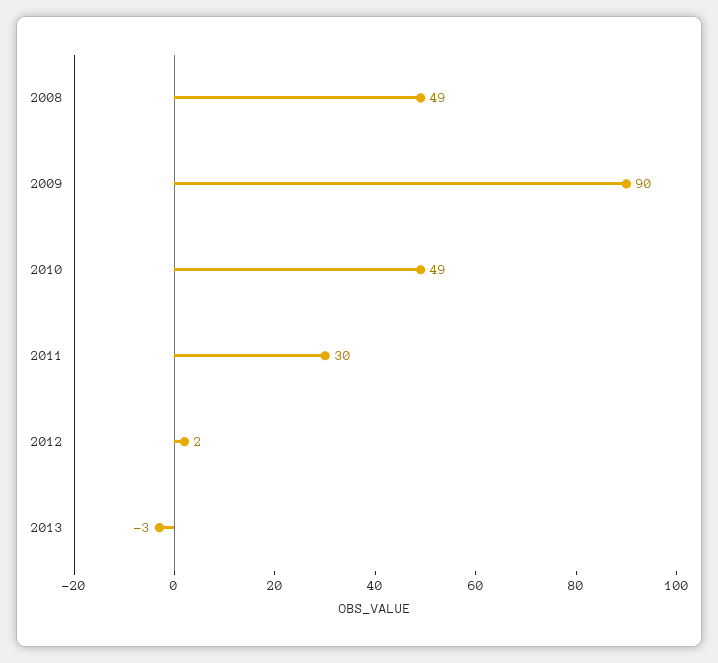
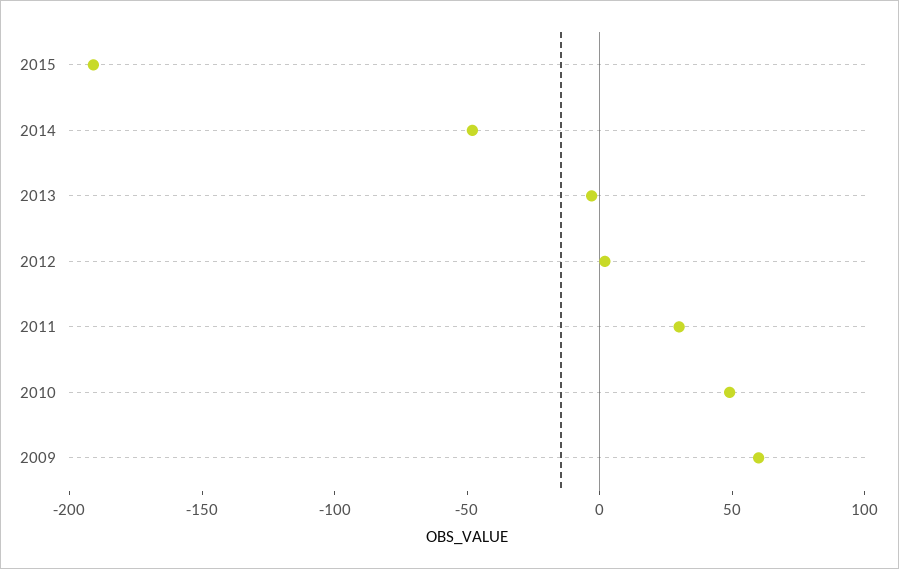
2008: 49 -> none
2009: 90 -> 60
2015: none -> -190
2014: none -> -50

